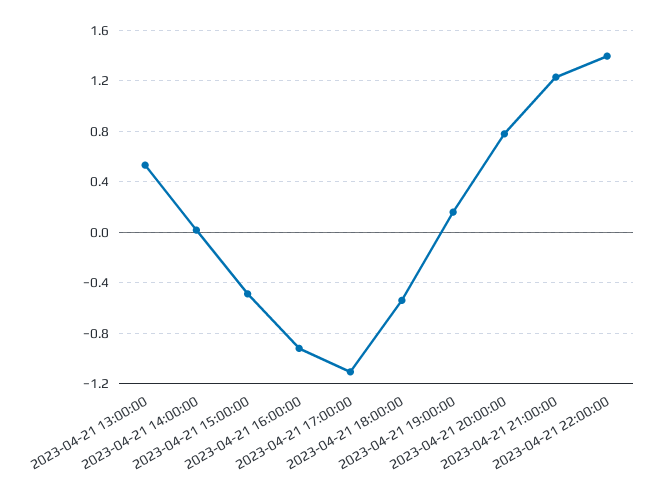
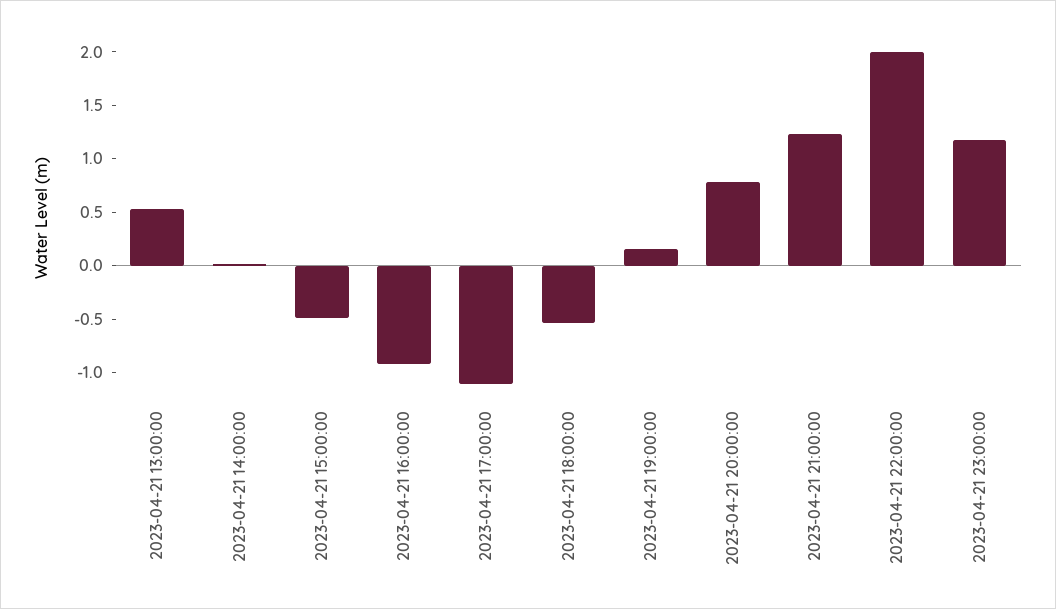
2023-04-21 22:00:00: 1.4 -> 2
2023-04-21 23:00:00: none -> 1.2

